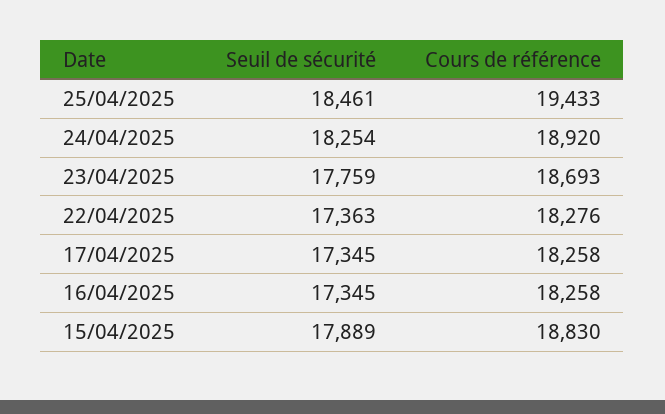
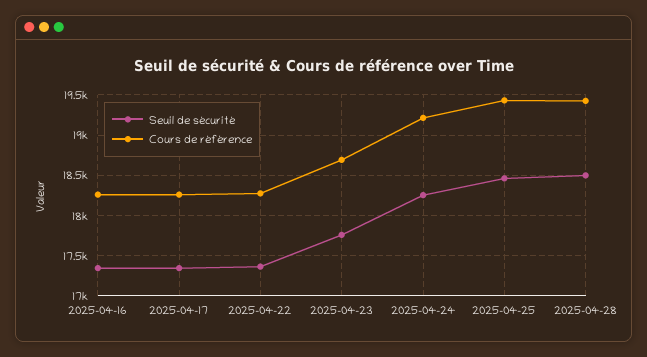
Cours de référence, 24/04/2025: 18920 -> 19200
Seuil de sécurité, 15/04/2025: 17889 -> none
Cours de référence, 15/04/2025: 18830 -> none
Seuil de sécurité, 2025-04-28: none -> 18500
Cours de référence, 2025-04-28: none -> 19400

